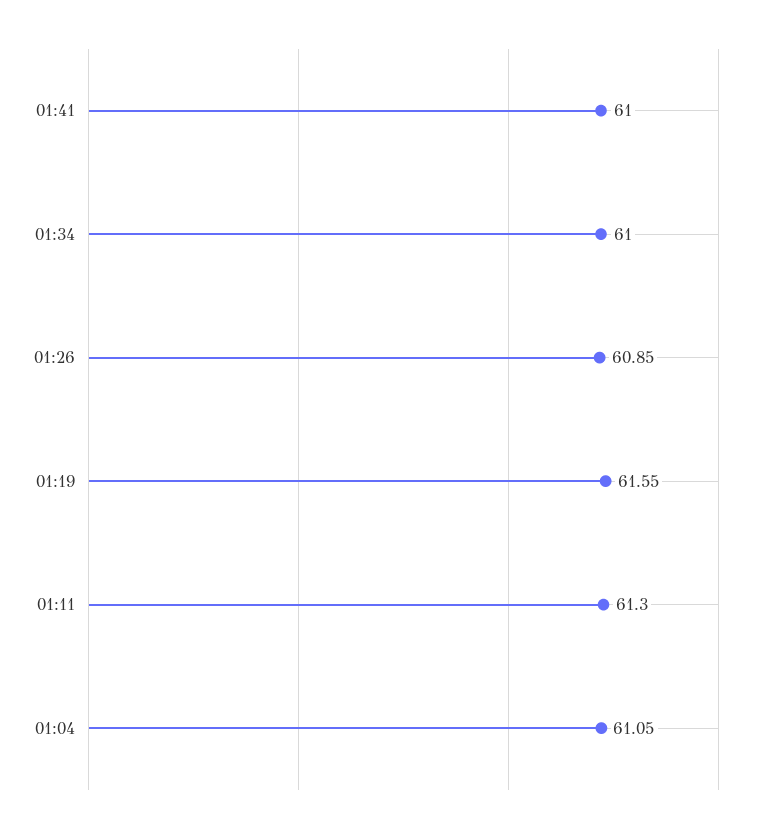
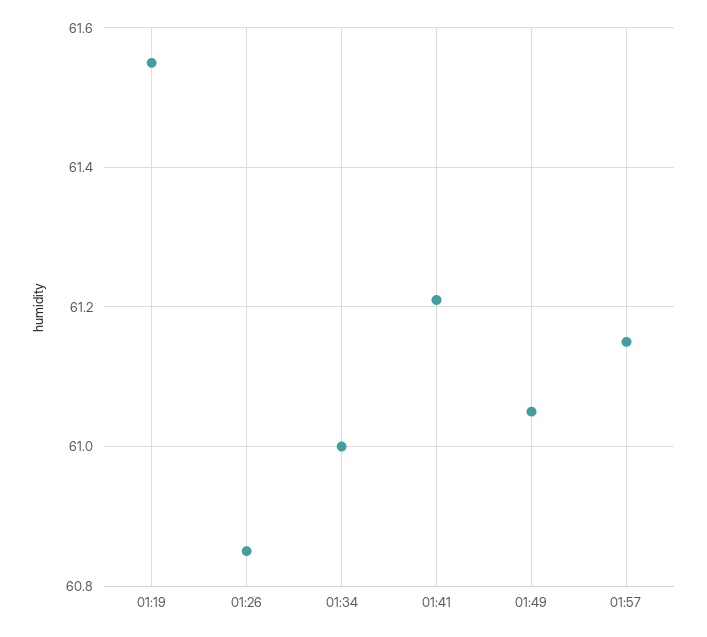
01:41: 61 -> 61.2
01:11: 61.3 -> none
01:04: 61.05 -> none
01:49: none -> 61.05
01:57: none -> 61.15

